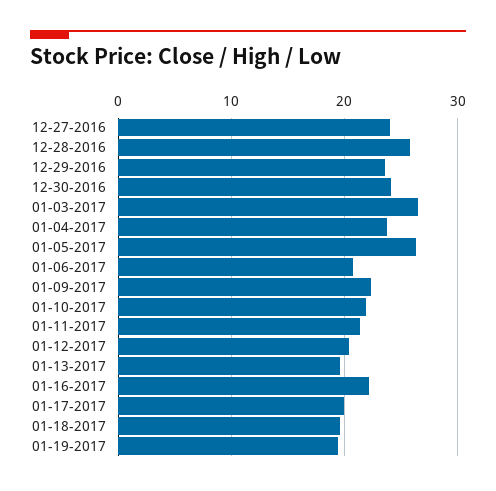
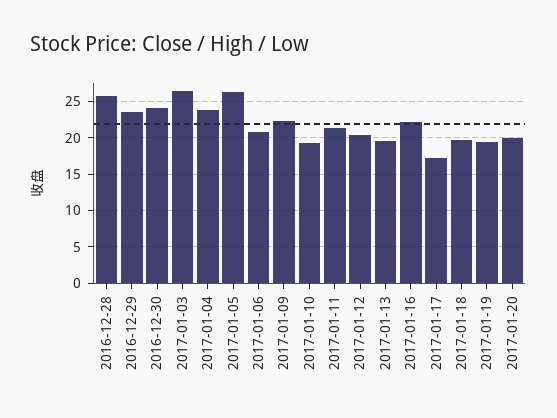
12-27-2016: 24 -> none
01-10-2017: 22 -> 19
01-17-2017: 20 -> 17
2017-01-20: none -> 20

